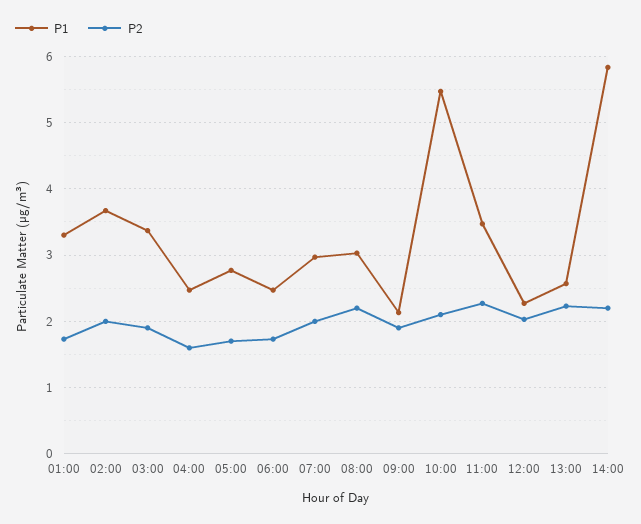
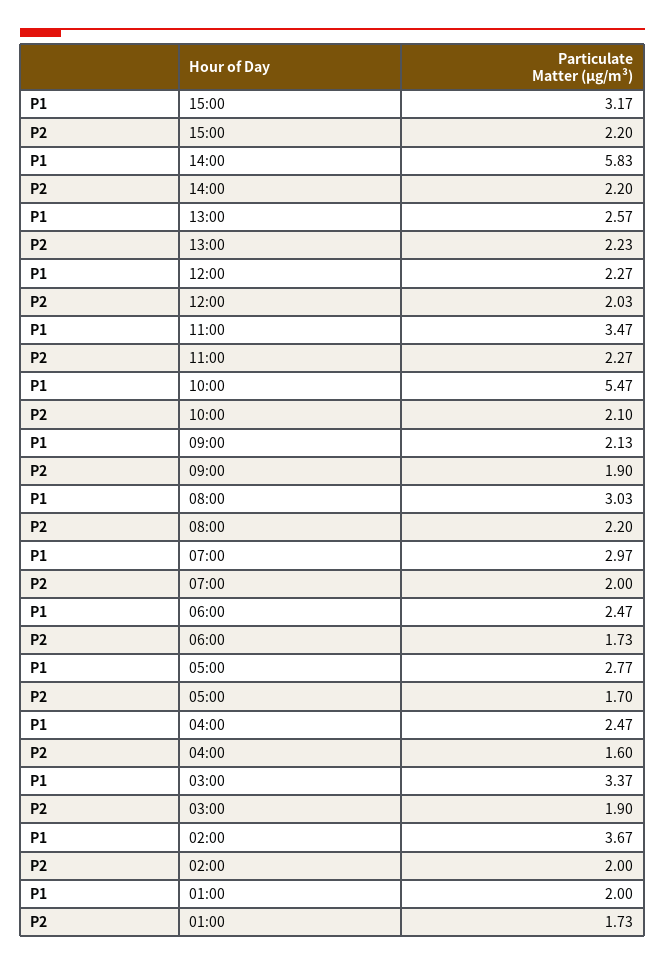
P1, 01:00: 3.3 -> 2
P1, 15:00: none -> 3.17
P2, 15:00: none -> 2.2

